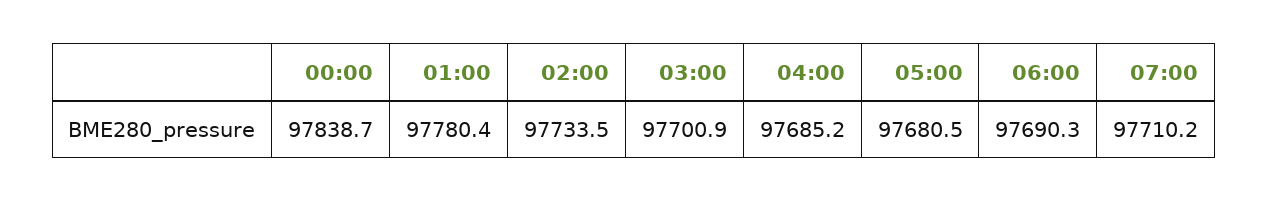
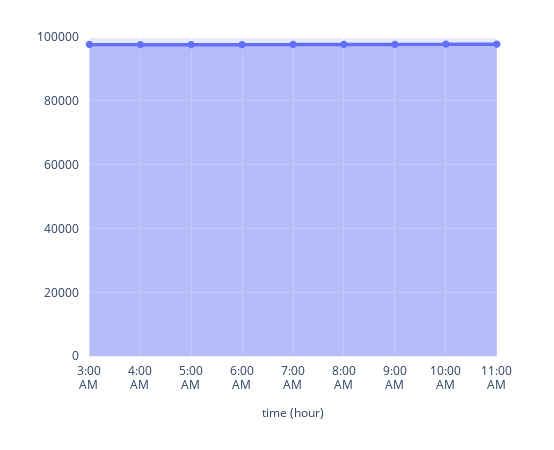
00:00: 97838.7 -> none
01:00: 97780.4 -> none
02:00: 97733.5 -> none
8:00 AM: none -> 98000
9:00 AM: none -> 98000
10:00 AM: none -> 98000
11:00 AM: none -> 98000

